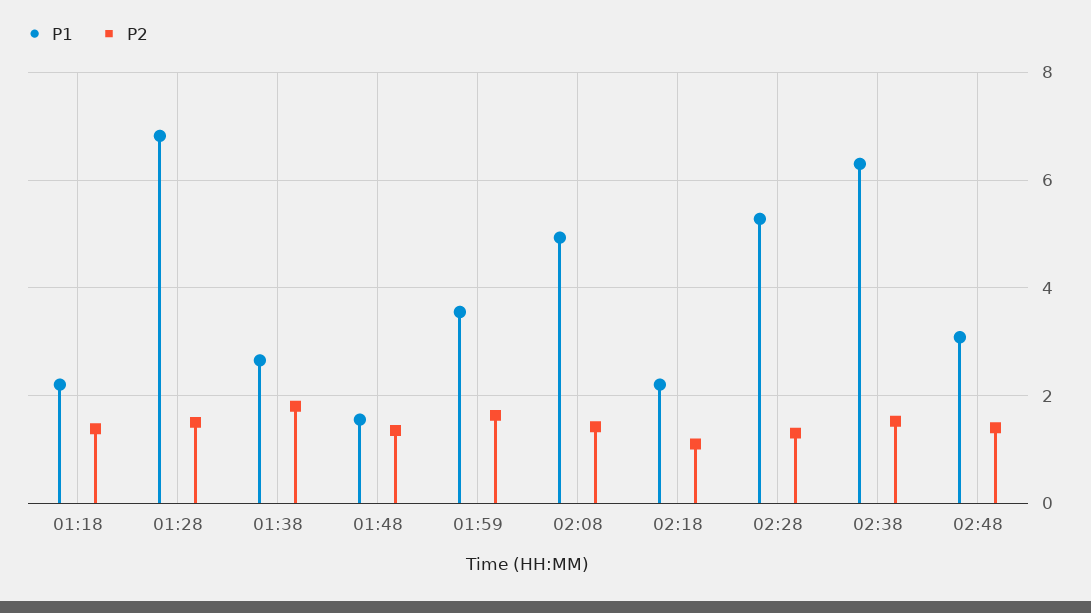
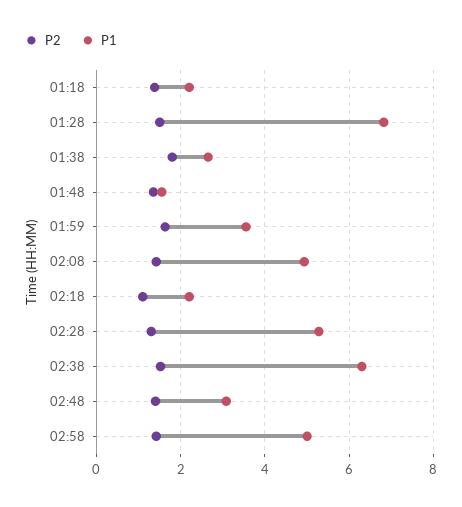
P2, 02:58: none -> 1.4
P1, 02:58: none -> 5

